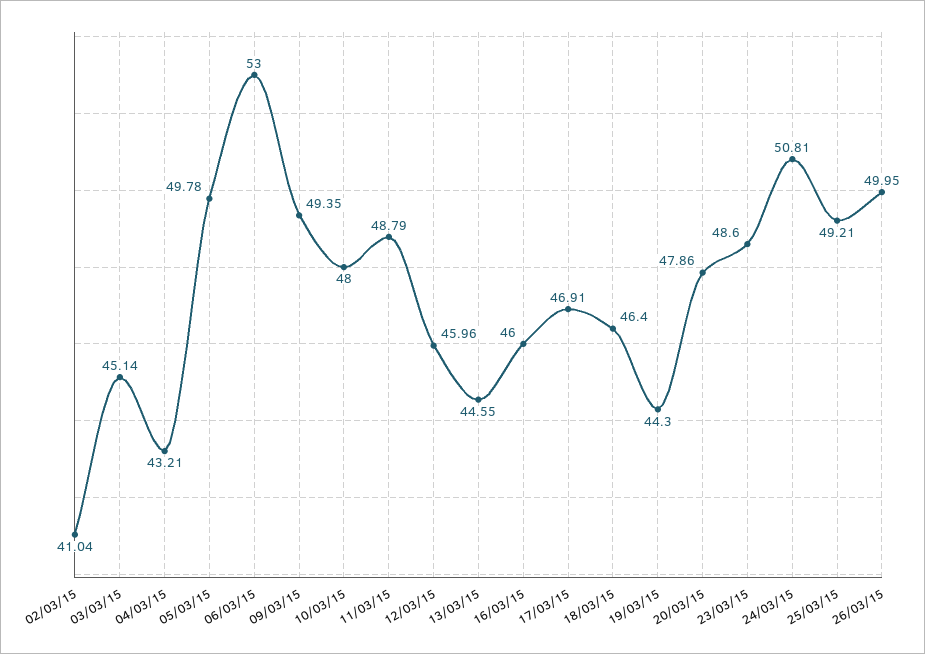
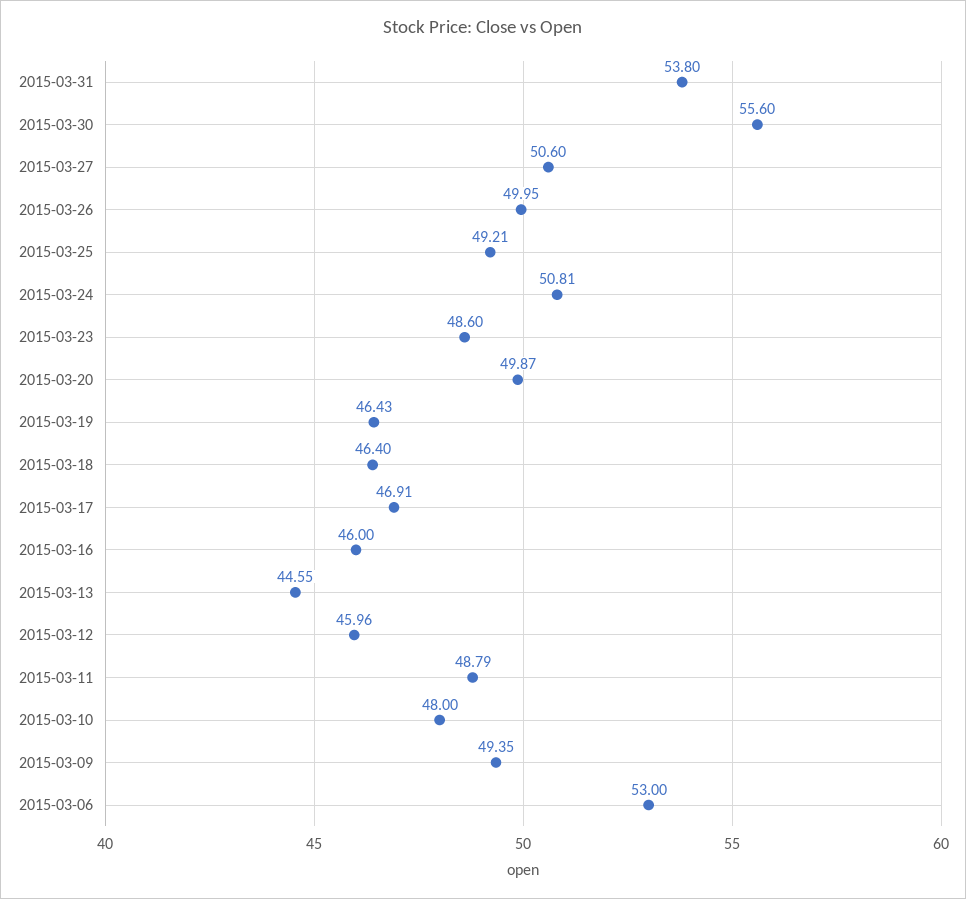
02/03/15: 41.04 -> none
03/03/15: 45.14 -> none
04/03/15: 43.21 -> none
05/03/15: 49.78 -> none
19/03/15: 44.3 -> 46.43
20/03/15: 47.86 -> 49.87
2015-03-31: none -> 53.8
2015-03-30: none -> 55.6
2015-03-27: none -> 50.6

